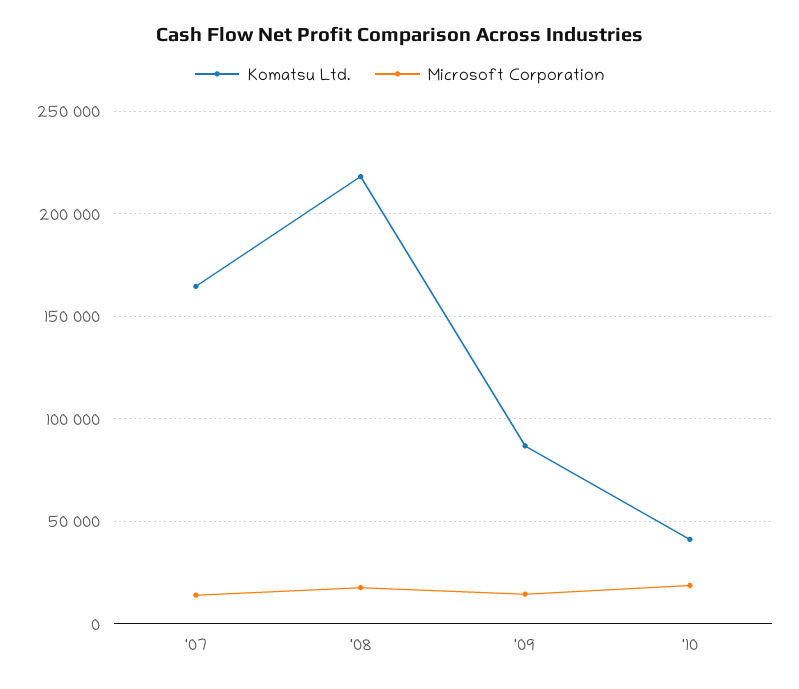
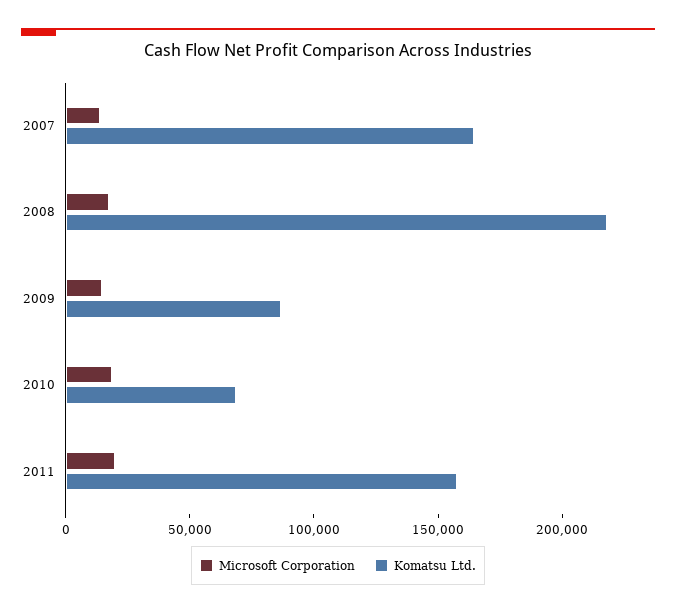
Komatsu Ltd., '10: 40000 -> 70000
Microsoft Corporation, 2011: none -> 20000
Komatsu Ltd., 2011: none -> 160000

